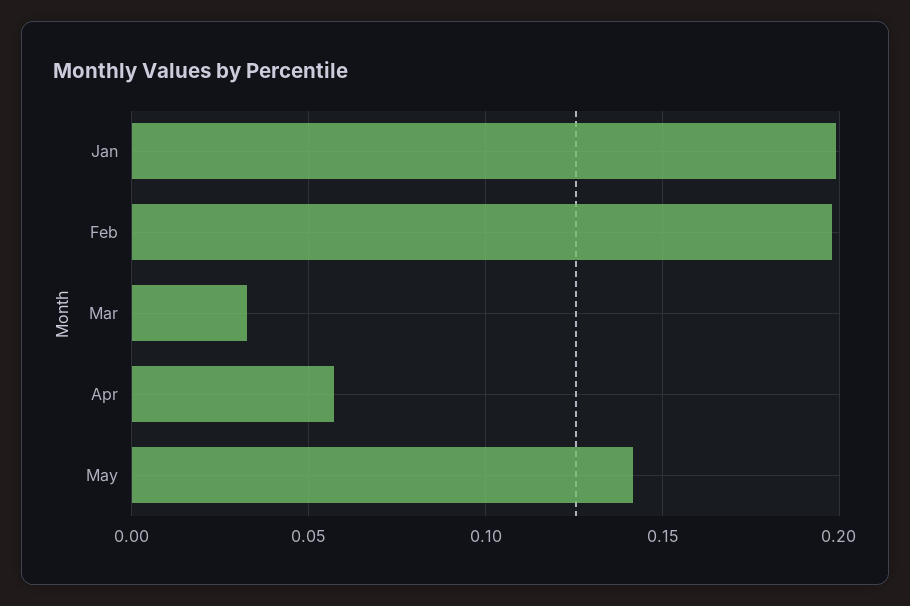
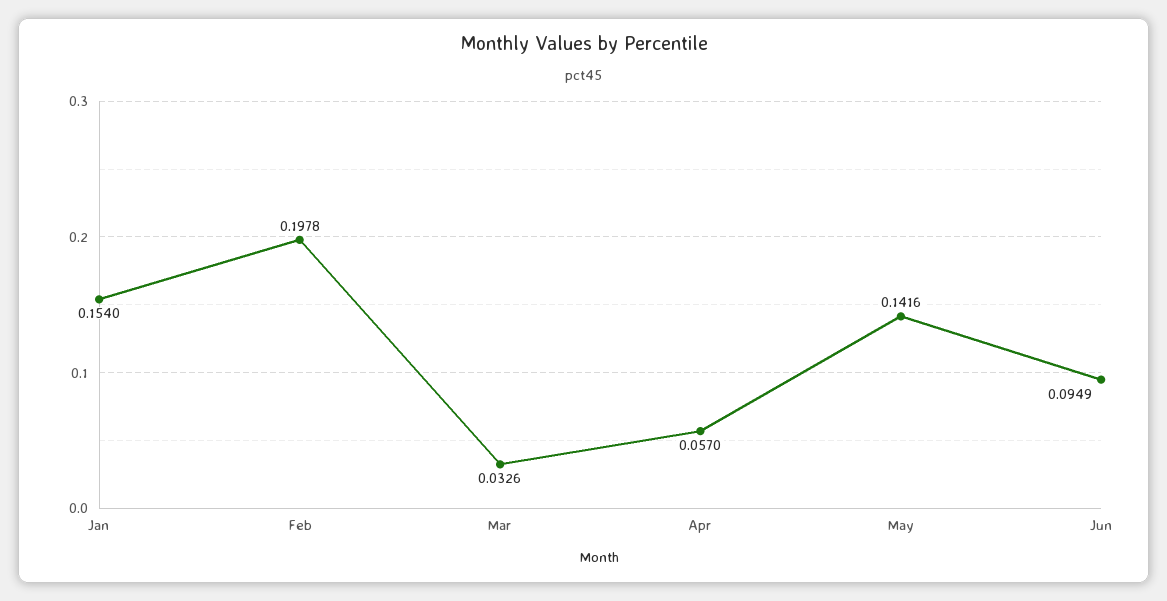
Jan: 0.2 -> 0.154
Jun: none -> 0.0949

